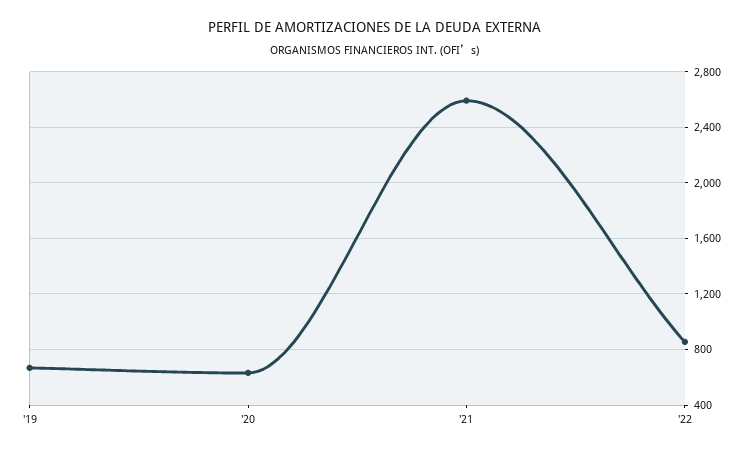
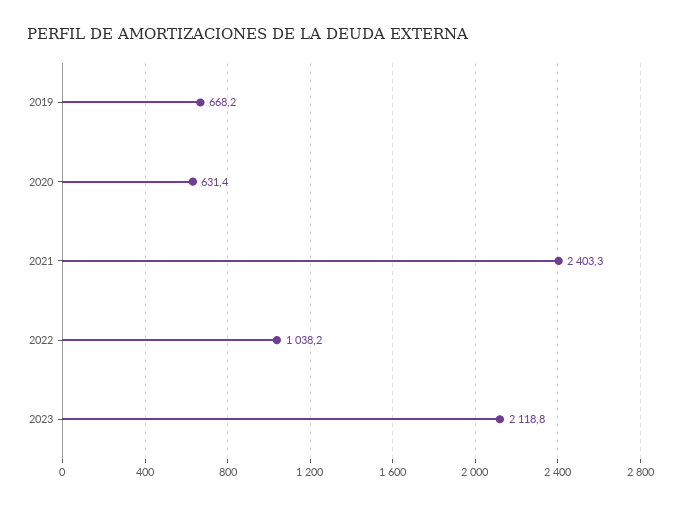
'21: 2600 -> 2403.3
'22: 850 -> 1038.2
2023: none -> 2118.8

